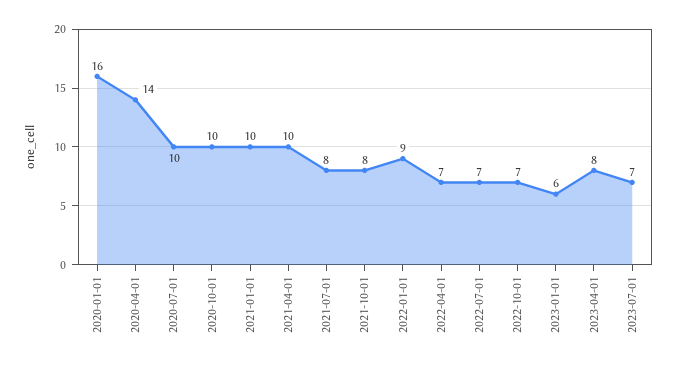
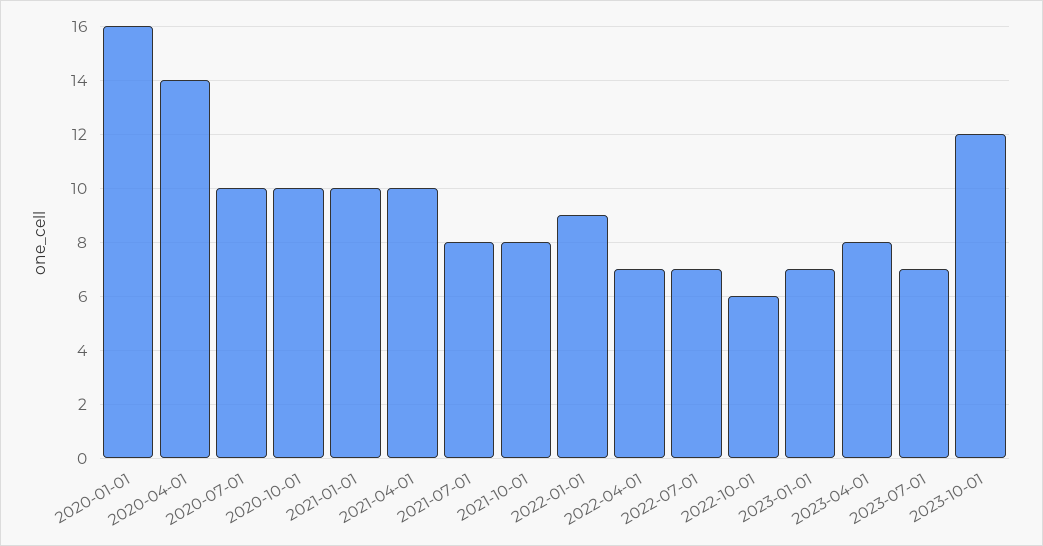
2022-10-01: 7 -> 6
2023-01-01: 6 -> 7
2023-10-01: none -> 12

